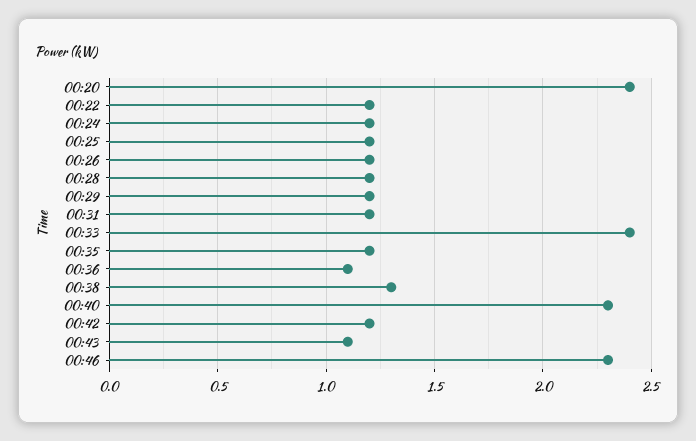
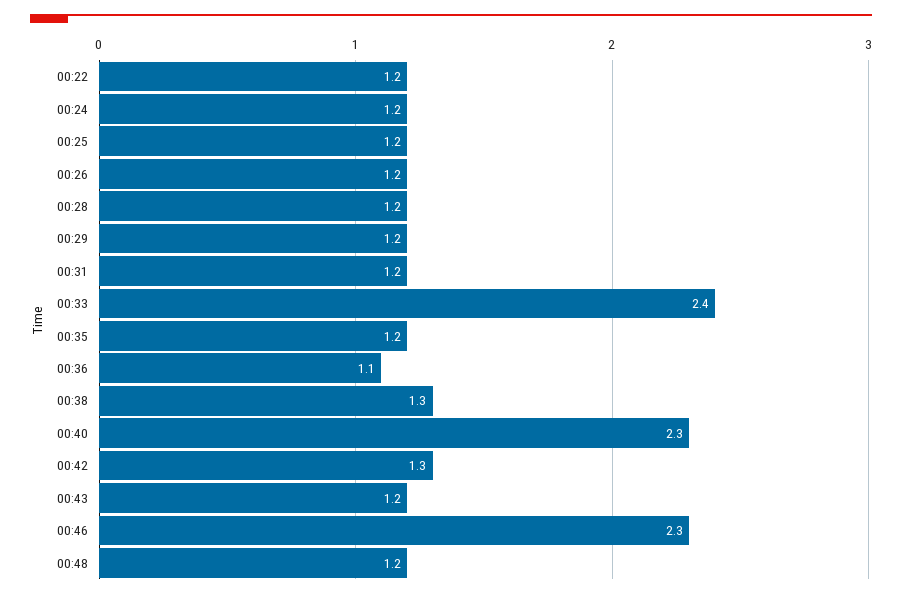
00:20: 2.4 -> none
00:42: 1.2 -> 1.3
00:43: 1.1 -> 1.2
00:48: none -> 1.2

